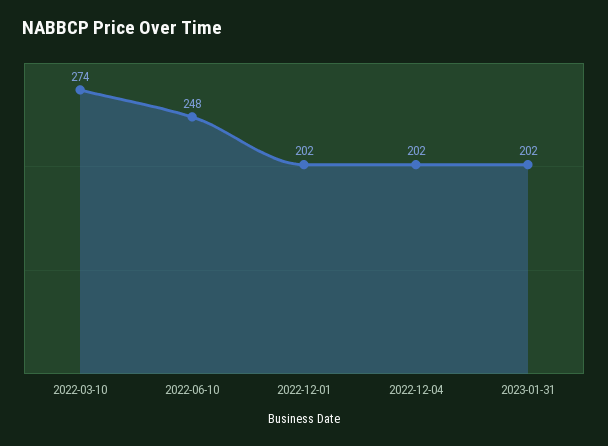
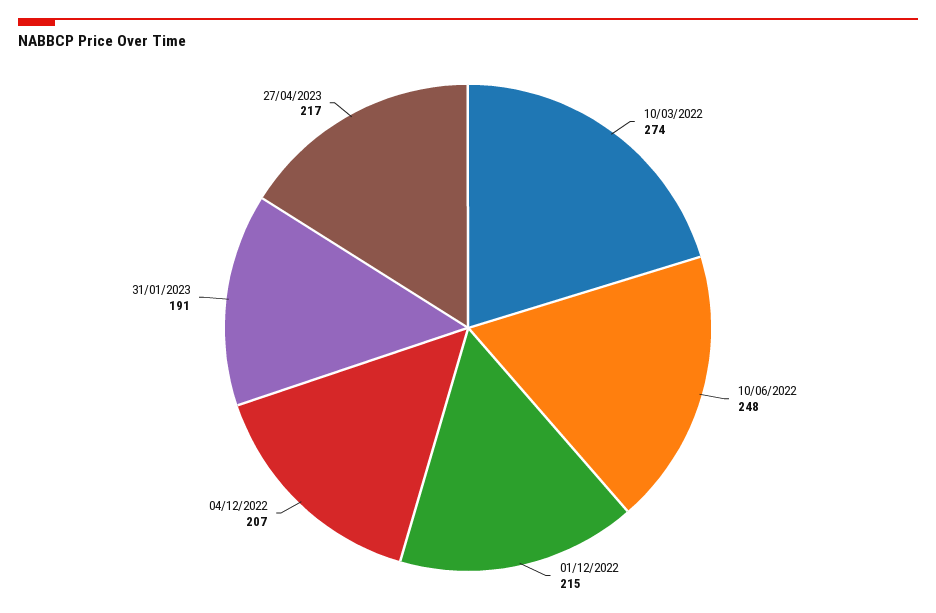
2022-12-01: 202 -> 215
2022-12-04: 202 -> 207
2023-01-31: 202 -> 191
27/04/2023: none -> 217

